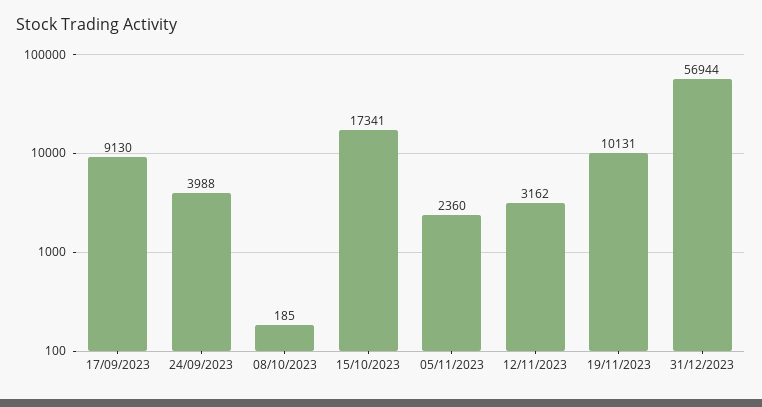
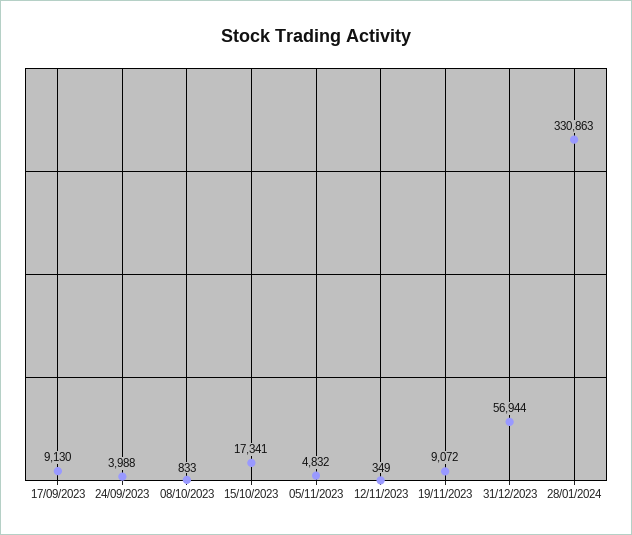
08/10/2023: 185 -> 833
05/11/2023: 2360 -> 4832
12/11/2023: 3162 -> 349
19/11/2023: 10131 -> 9072
28/01/2024: none -> 330863

